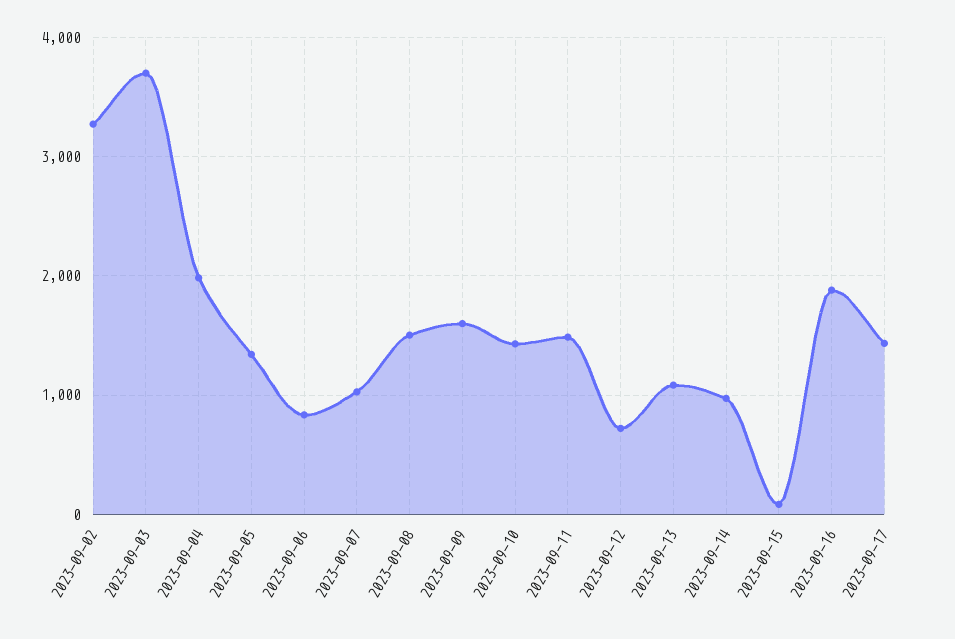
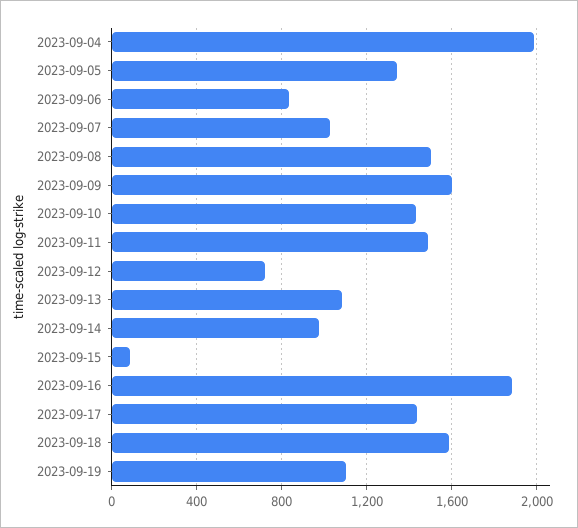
2023-09-02: 3300 -> none
2023-09-03: 3700 -> none
2023-09-18: none -> 1600
2023-09-19: none -> 1100

